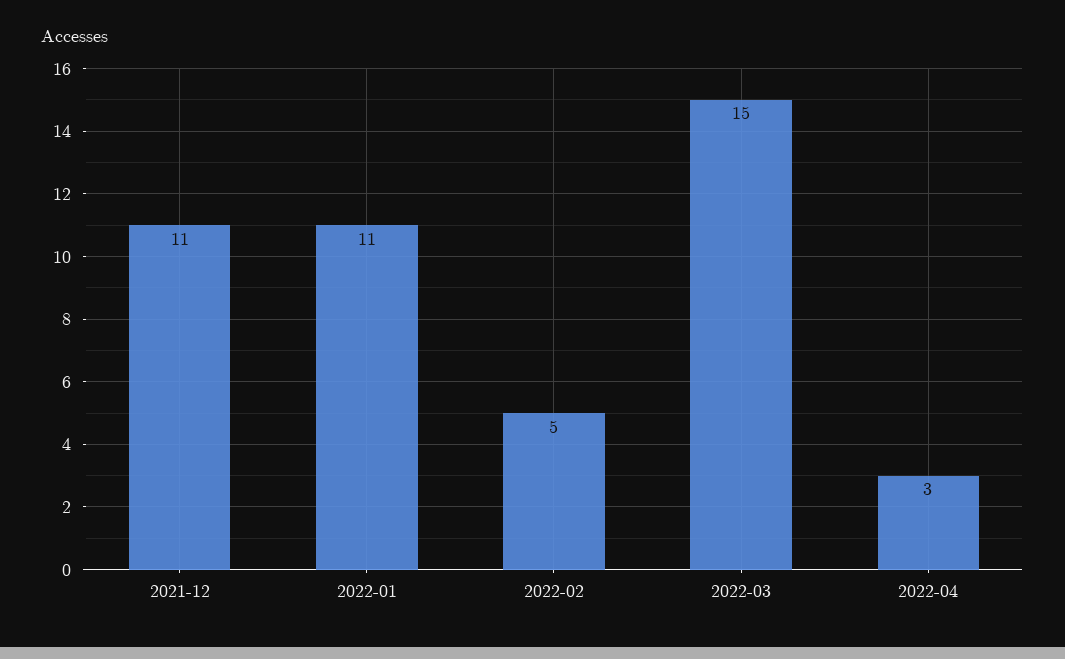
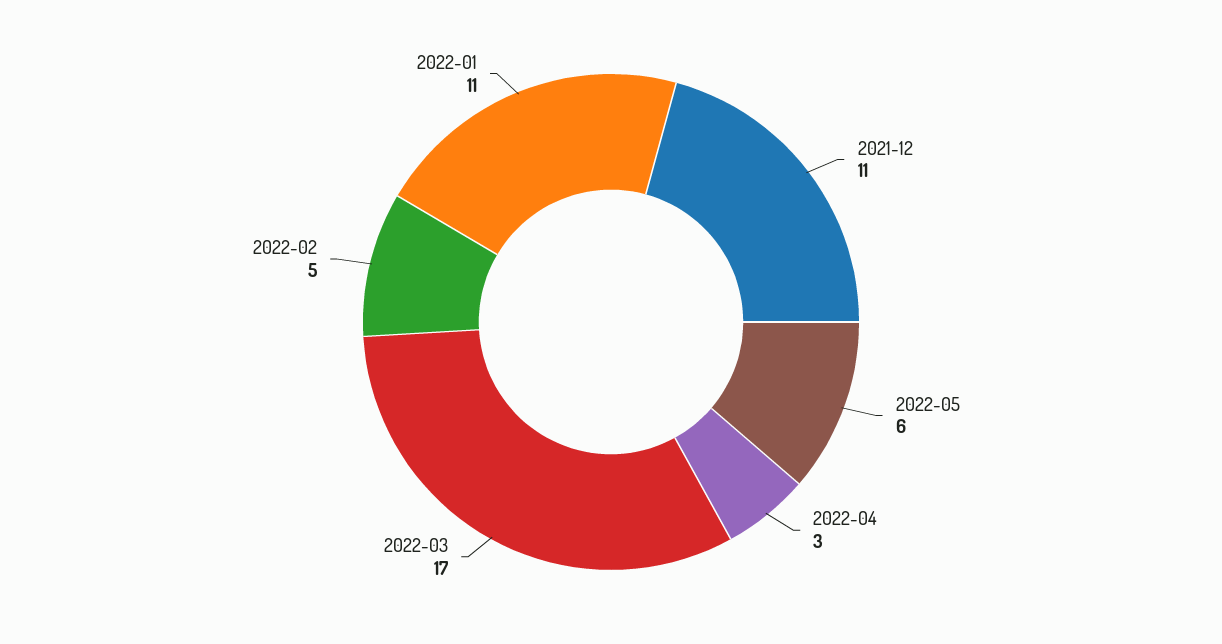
2022-03: 15 -> 17
2022-05: none -> 6

